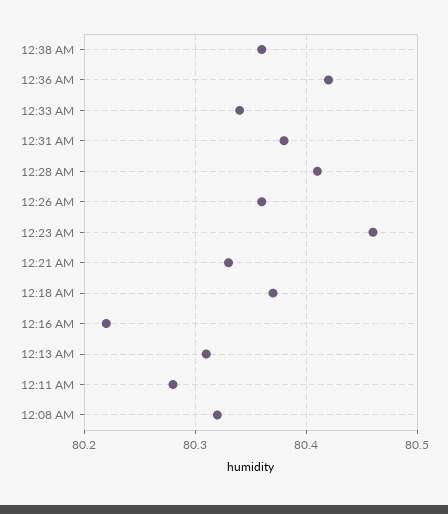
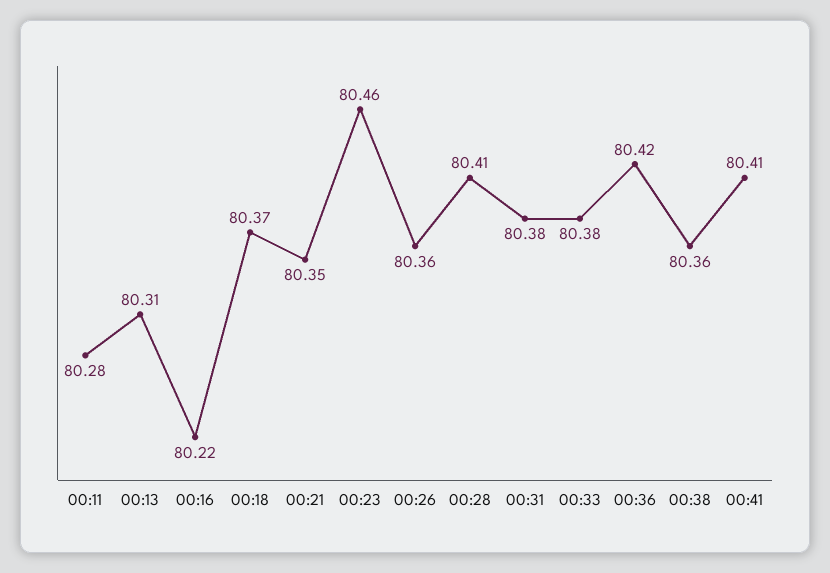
12:33 AM: 80.34 -> 80.38
12:21 AM: 80.33 -> 80.35
12:08 AM: 80.32 -> none
00:41: none -> 80.41

